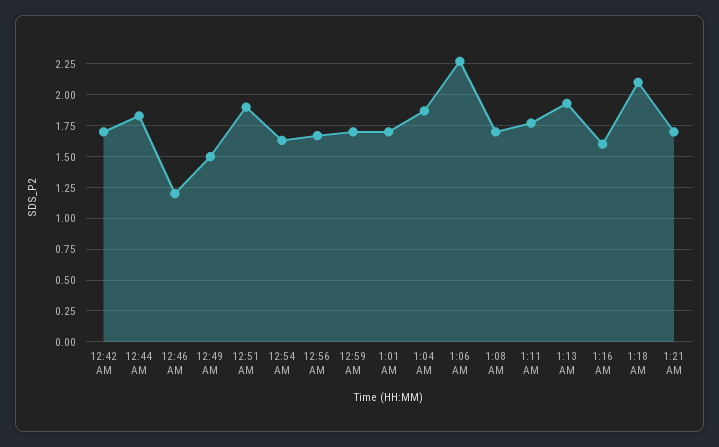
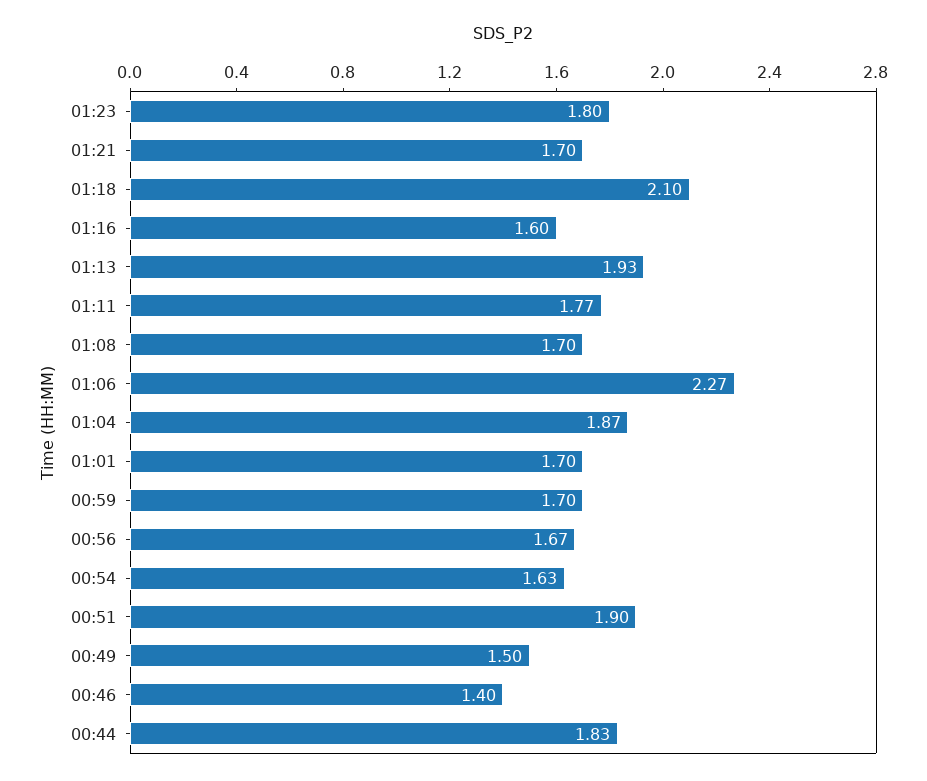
12:42 AM: 1.7 -> none
12:46 AM: 1.2 -> 1.4
01:23: none -> 1.8

